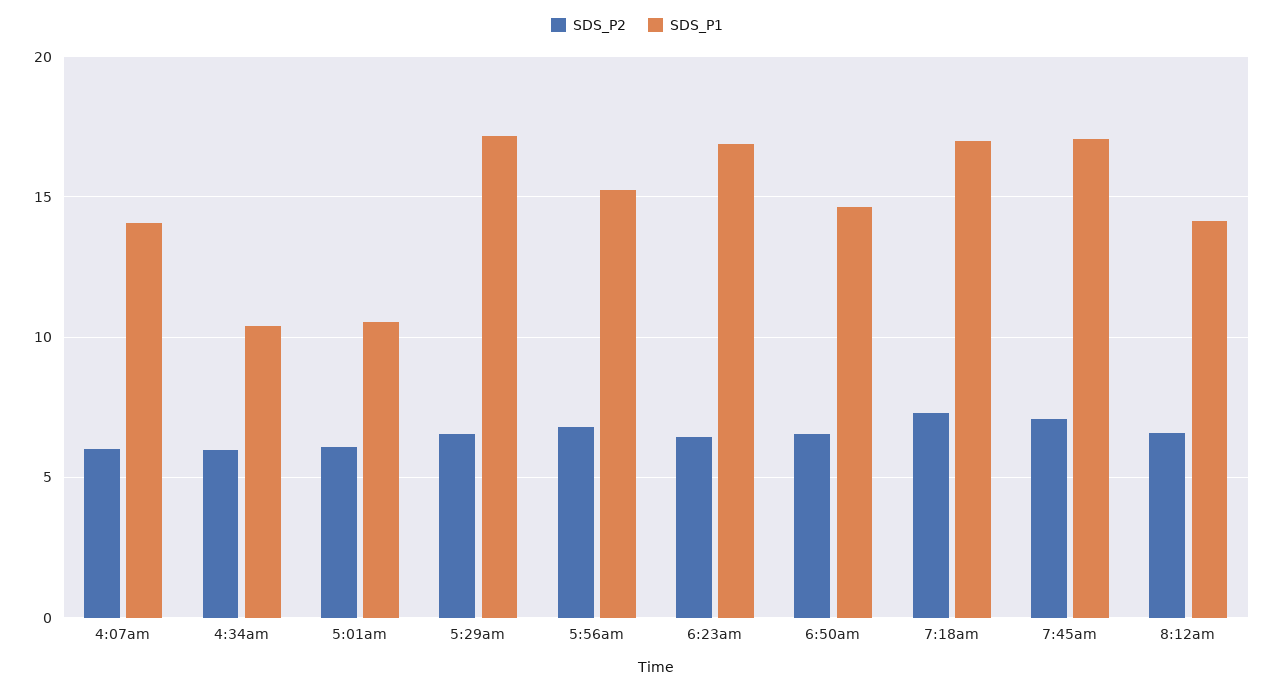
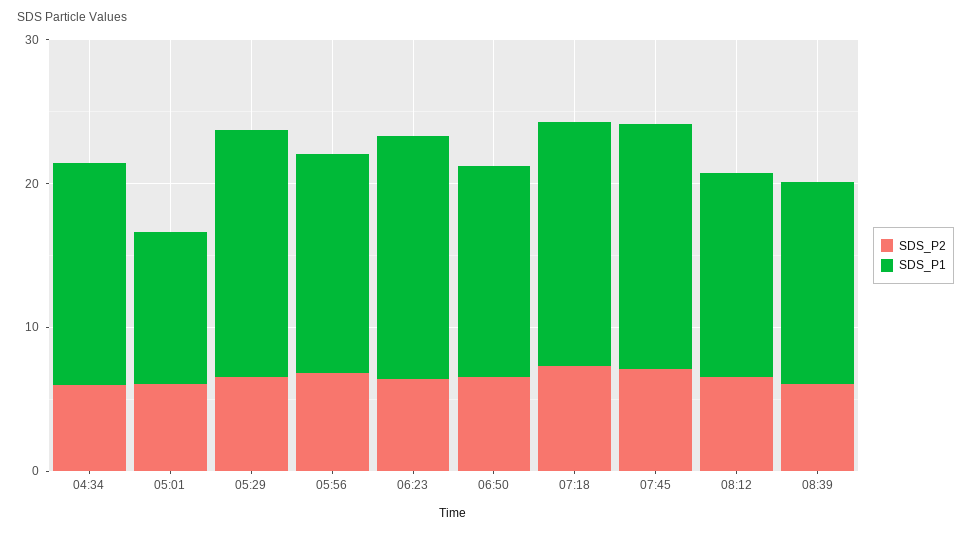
SDS_P2, 4:07am: 6 -> none
SDS_P1, 4:07am: 14 -> none
SDS_P1, 4:34am: 10.5 -> 16
SDS_P2, 08:39: none -> 6
SDS_P1, 08:39: none -> 14

